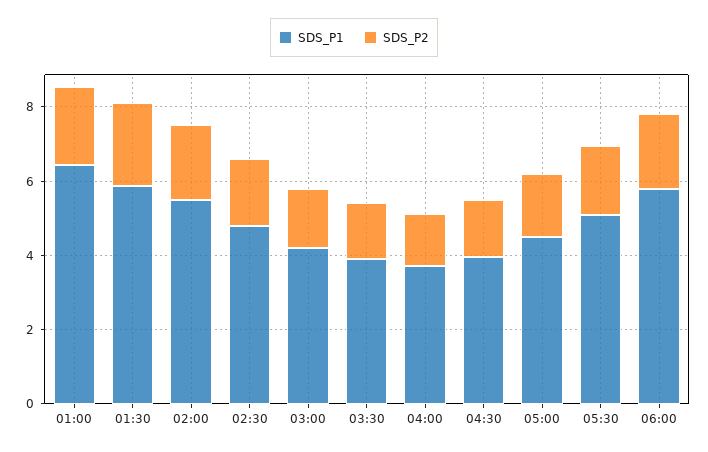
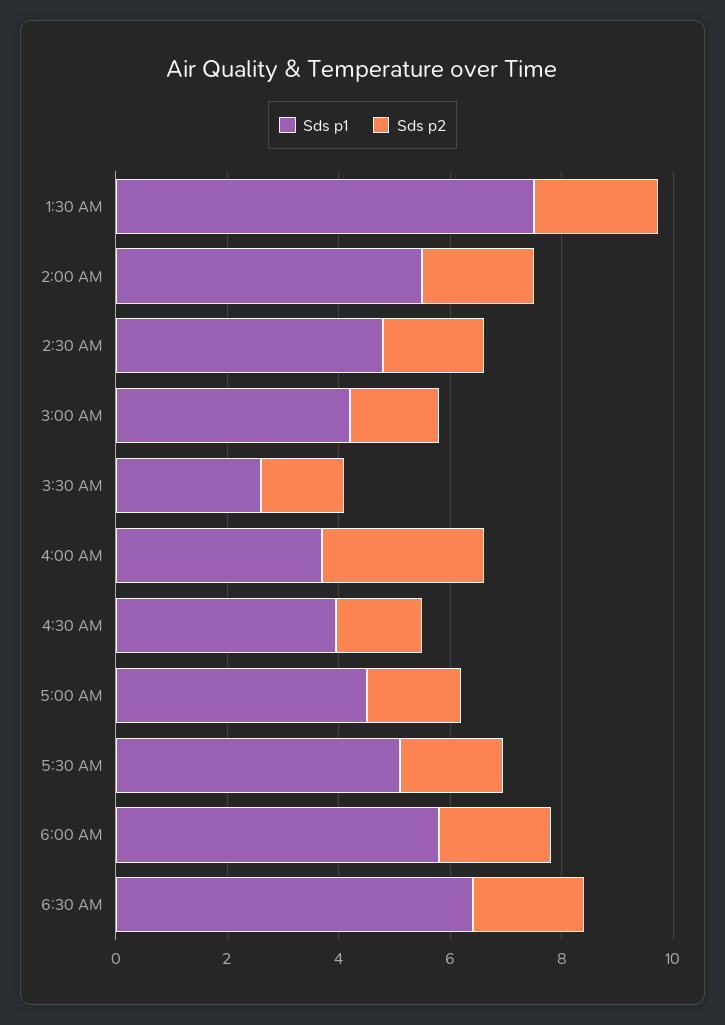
SDS_P1, 01:00: 6.5 -> none
SDS_P2, 01:00: 2 -> none
SDS_P1, 01:30: 6 -> 7.5
SDS_P1, 03:30: 4 -> 2.5
SDS_P2, 04:00: 1.5 -> 3
SDS_P1, 6:30 AM: none -> 6.5
SDS_P2, 6:30 AM: none -> 2

